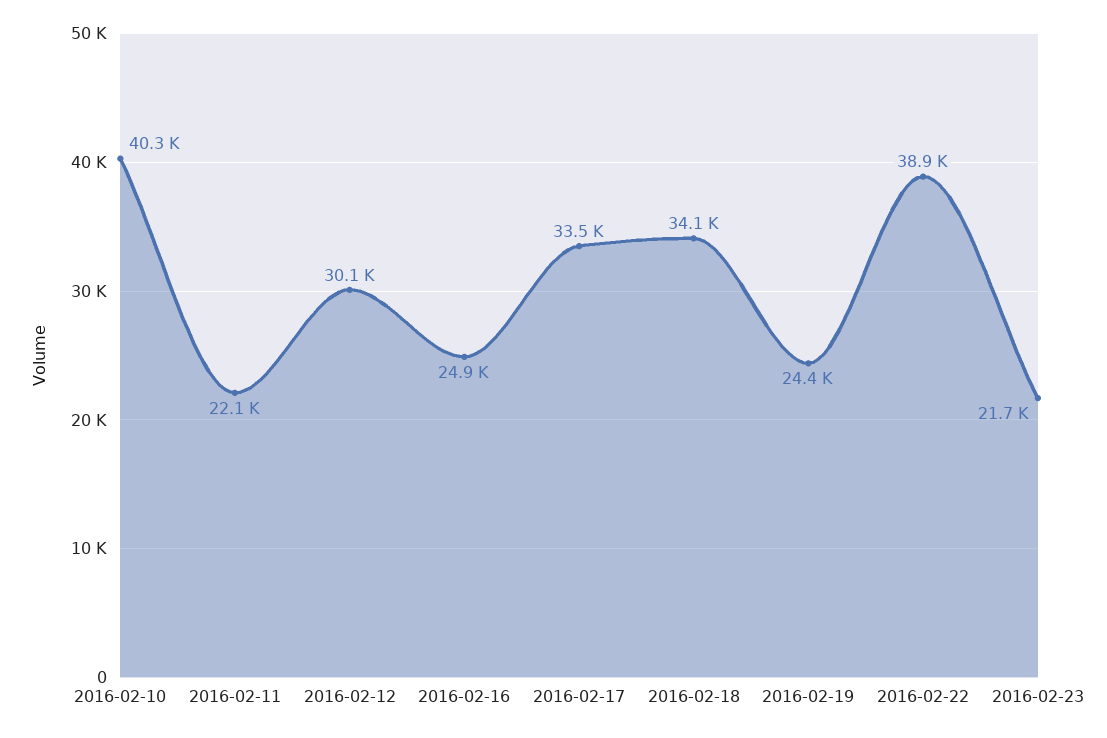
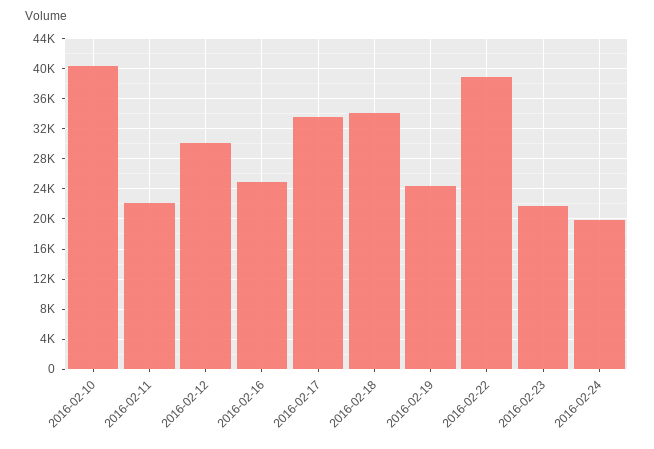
2016-02-24: none -> 20000

